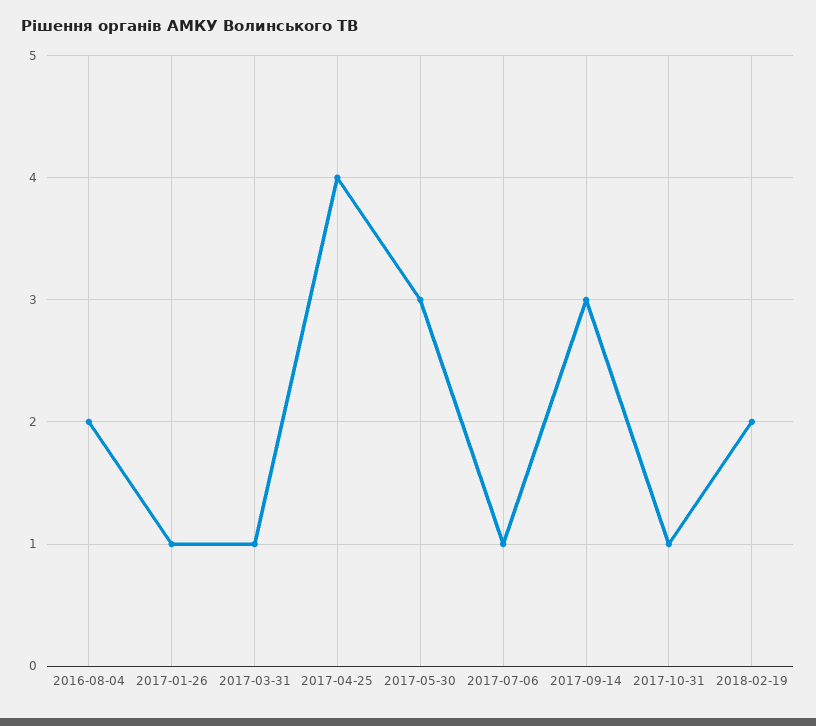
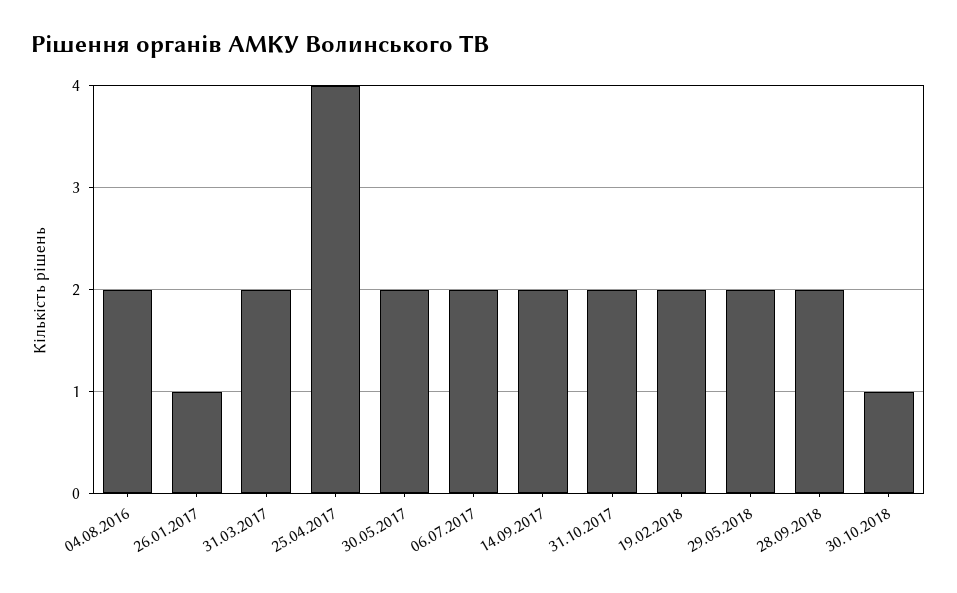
2017-03-31: 1 -> 2
2017-05-30: 3 -> 2
2017-07-06: 1 -> 2
2017-09-14: 3 -> 2
2017-10-31: 1 -> 2
29.05.2018: none -> 2
28.09.2018: none -> 2
30.10.2018: none -> 1

